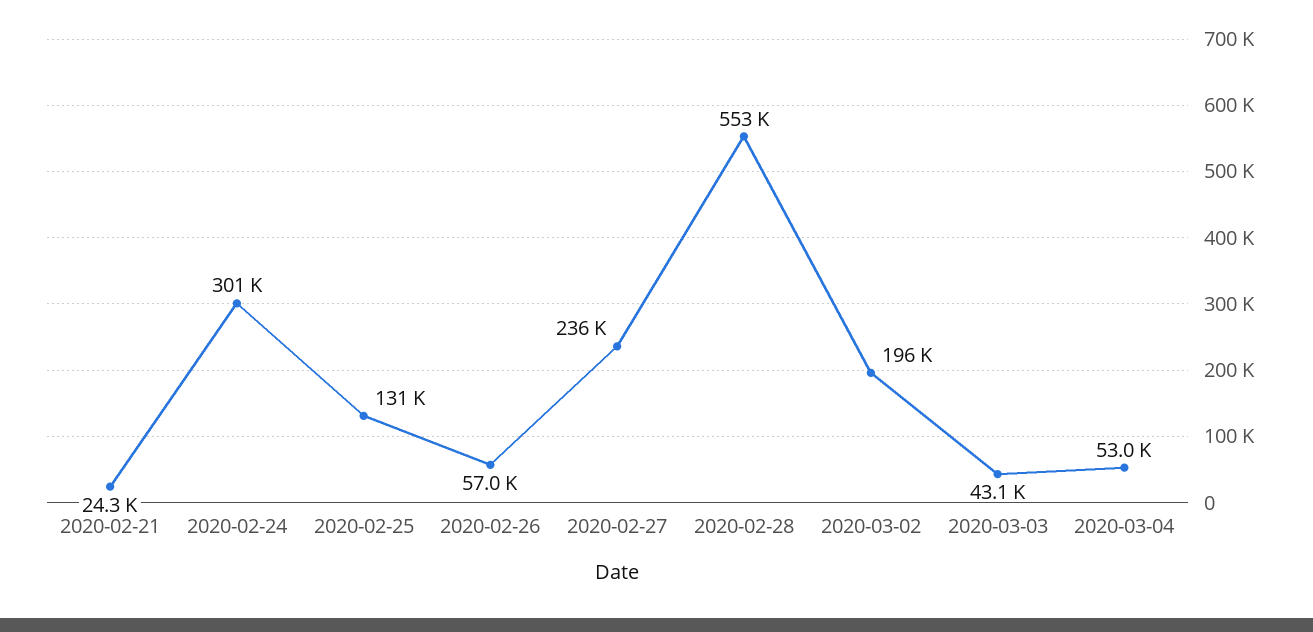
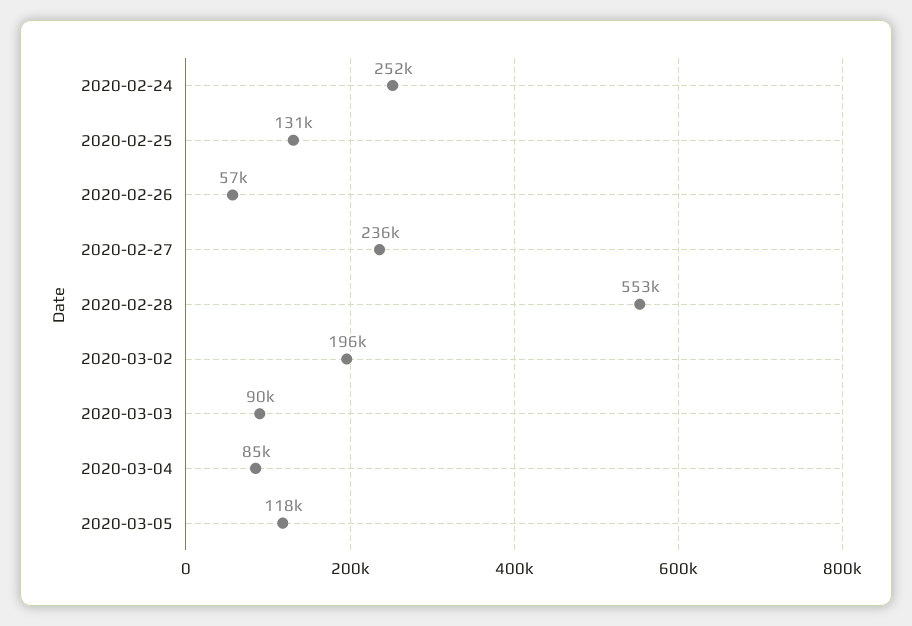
2020-02-21: 24300 -> none
2020-02-24: 301000 -> 252000
2020-03-03: 43100 -> 90000
2020-03-04: 53000 -> 85000
2020-03-05: none -> 118000

